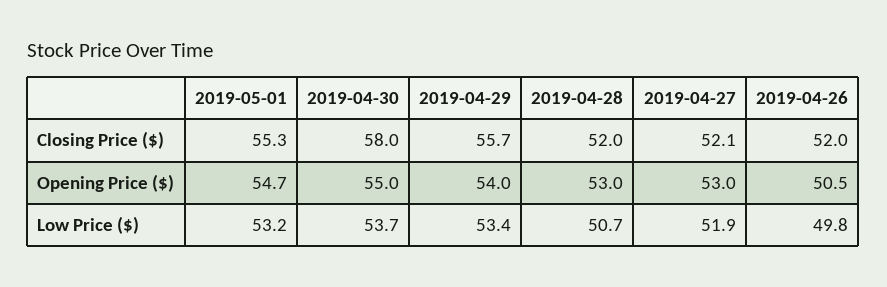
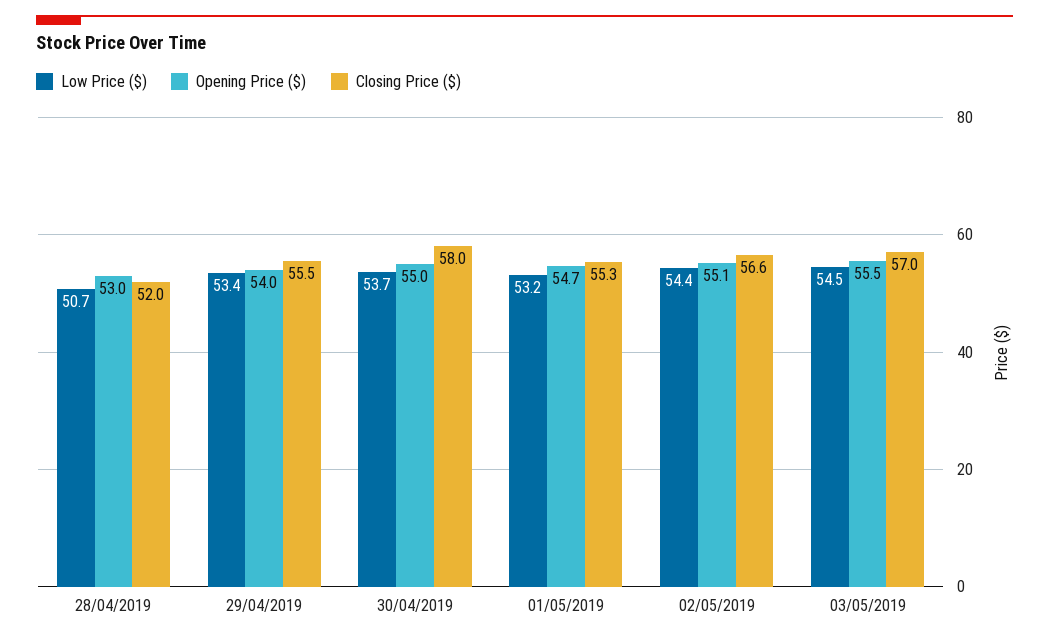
Closing Price ($), 2019-04-29: 55.7 -> 55.5
Closing Price ($), 2019-04-27: 52.1 -> none
Closing Price ($), 2019-04-26: 52 -> none
Opening Price ($), 2019-04-27: 53 -> none
Opening Price ($), 2019-04-26: 50.5 -> none
Low Price ($), 2019-04-27: 51.9 -> none
Low Price ($), 2019-04-26: 49.8 -> none
Low Price ($), 02/05/2019: none -> 54.4
Opening Price ($), 02/05/2019: none -> 55.1
Closing Price ($), 02/05/2019: none -> 56.6
Low Price ($), 03/05/2019: none -> 54.5
Opening Price ($), 03/05/2019: none -> 55.5
Closing Price ($), 03/05/2019: none -> 57

